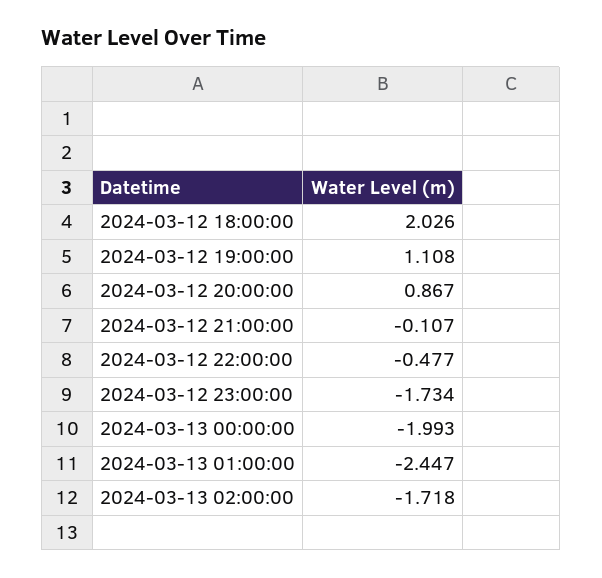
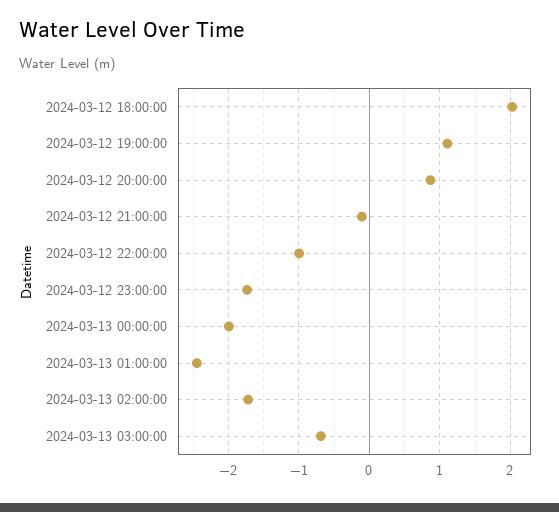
2024-03-12 22:00:00: -0.477 -> -1
2024-03-13 03:00:00: none -> -0.7

